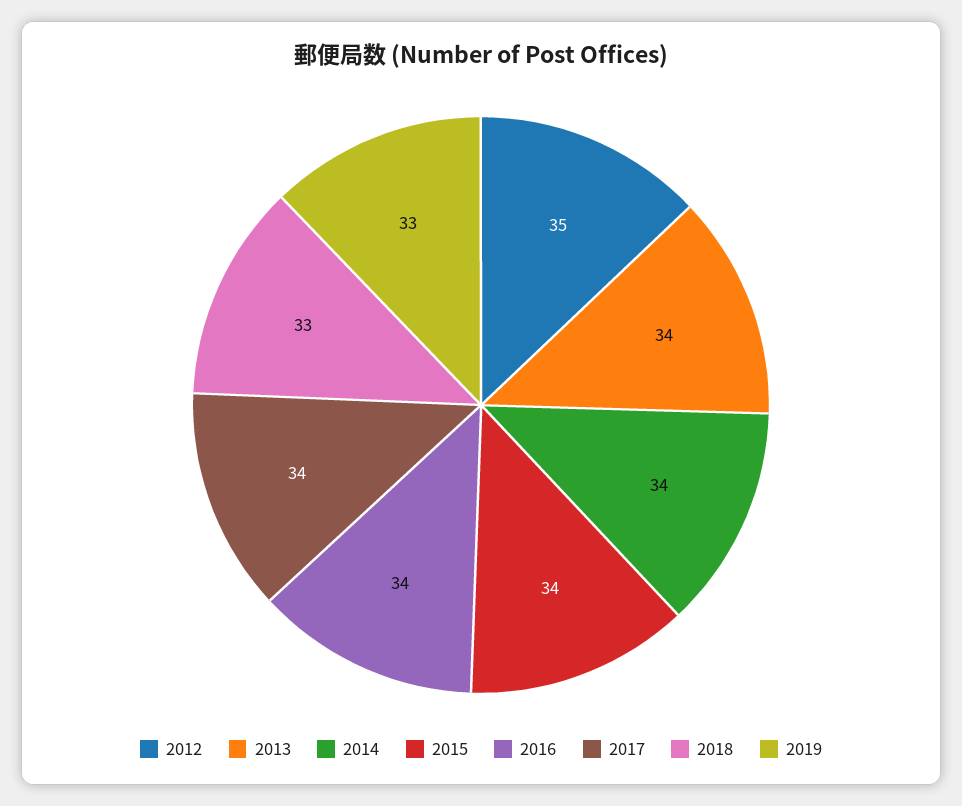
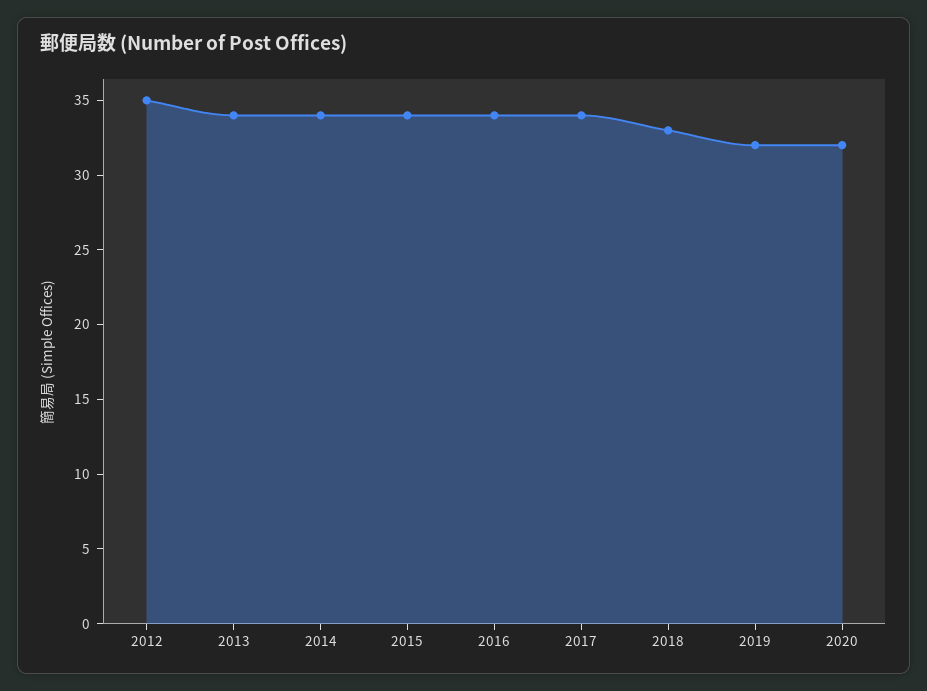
2019: 33 -> 32
2020: none -> 32

